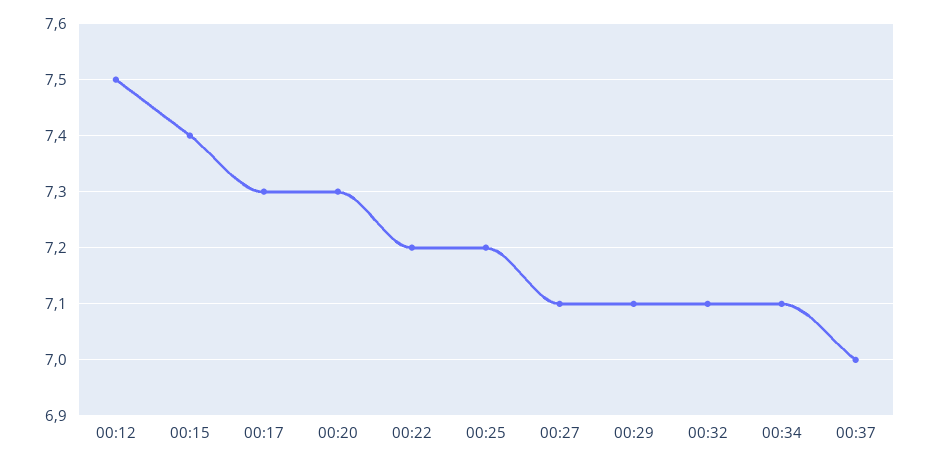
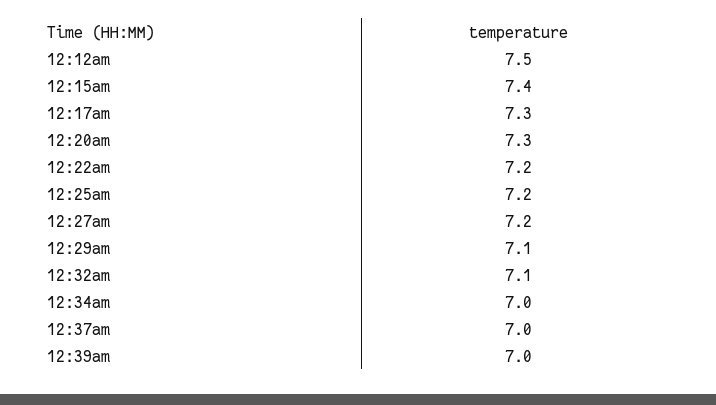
00:27: 7.1 -> 7.2
00:34: 7.1 -> 7
12:39am: none -> 7

